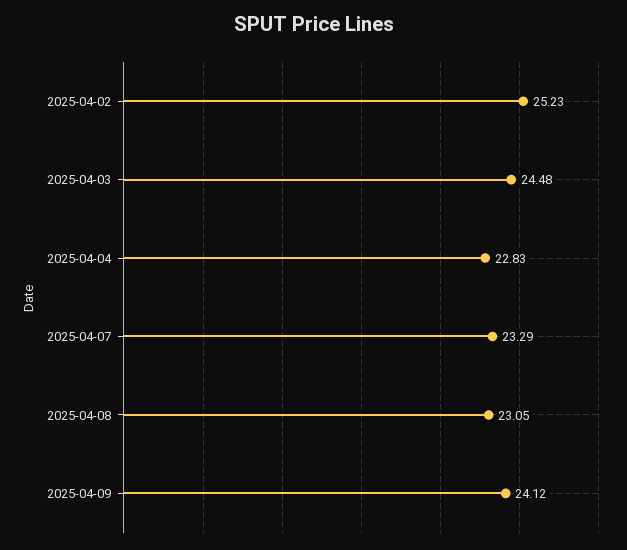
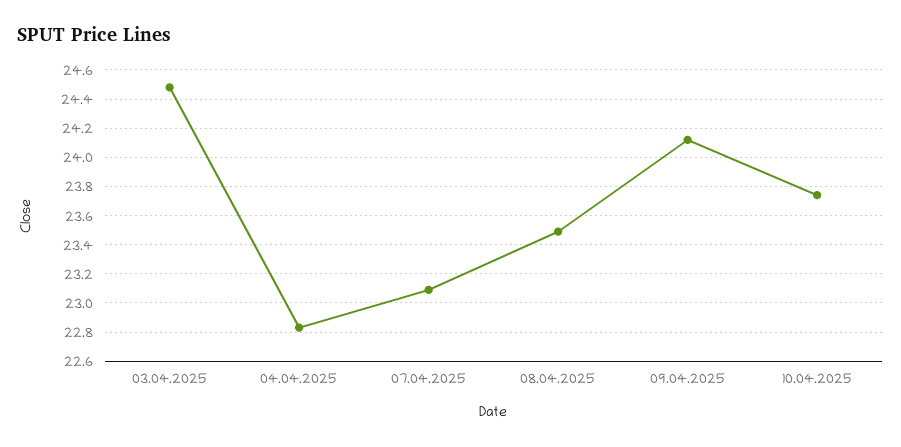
2025-04-02: 25.23 -> none
2025-04-07: 23.29 -> 23.1
2025-04-08: 23.05 -> 23.5
10.04.2025: none -> 23.75

